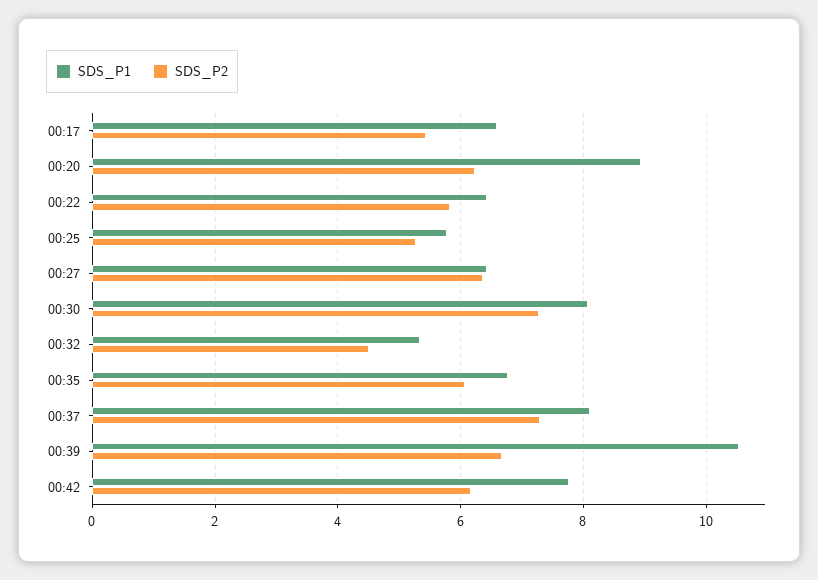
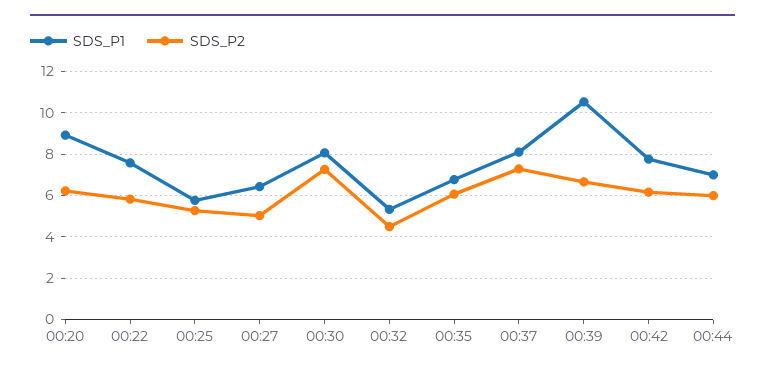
SDS_P1, 00:17: 6.6 -> none
SDS_P2, 00:17: 5.4 -> none
SDS_P1, 00:22: 6.4 -> 7.5
SDS_P2, 00:27: 6.4 -> 5
SDS_P1, 00:44: none -> 7
SDS_P2, 00:44: none -> 6

